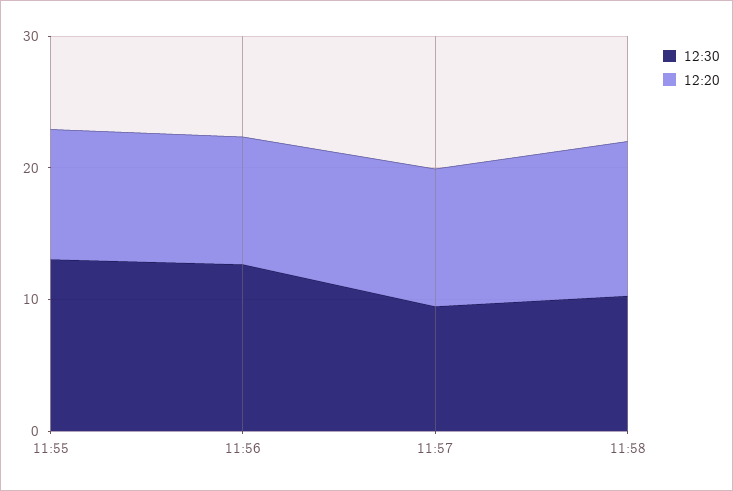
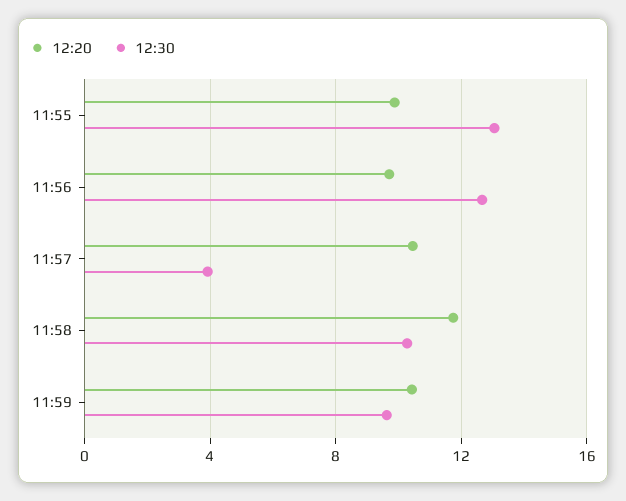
12:30, 11:57: 10 -> 4
12:20, 11:59: none -> 10.5
12:30, 11:59: none -> 9.5

